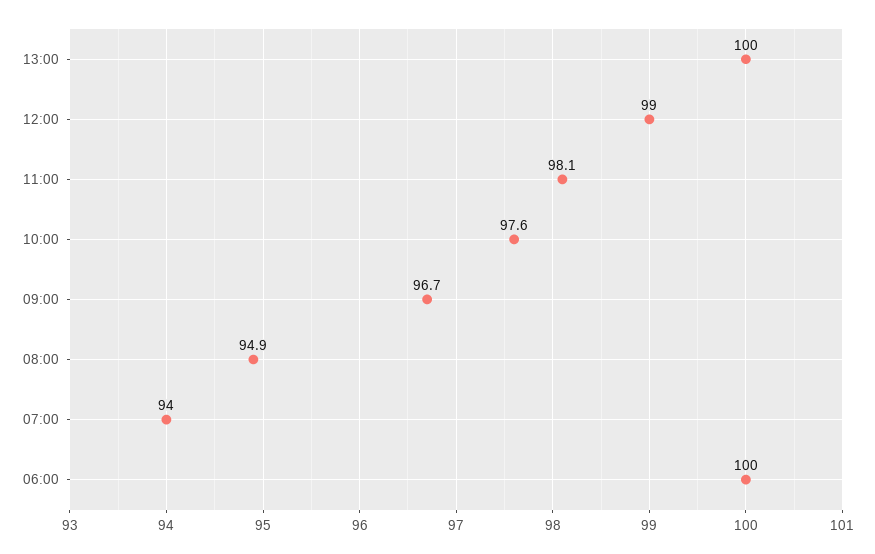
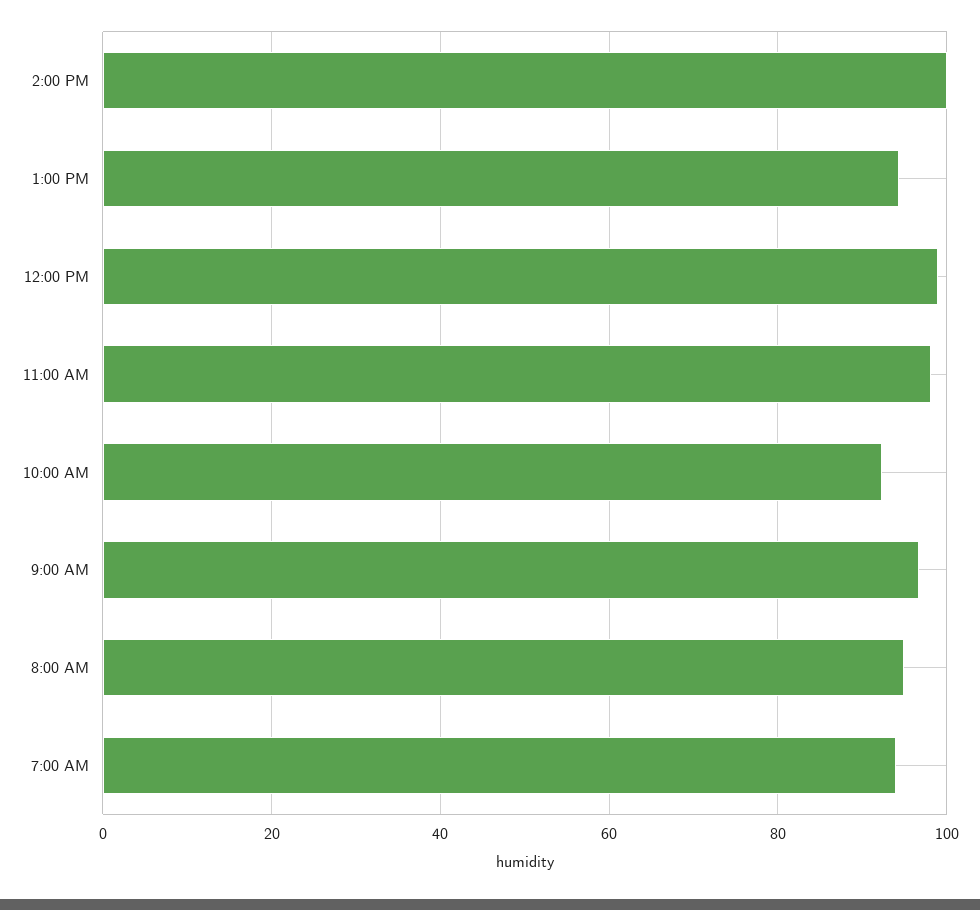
13:00: 100 -> 94
10:00: 97.6 -> 92
06:00: 100 -> none
2:00 PM: none -> 100

